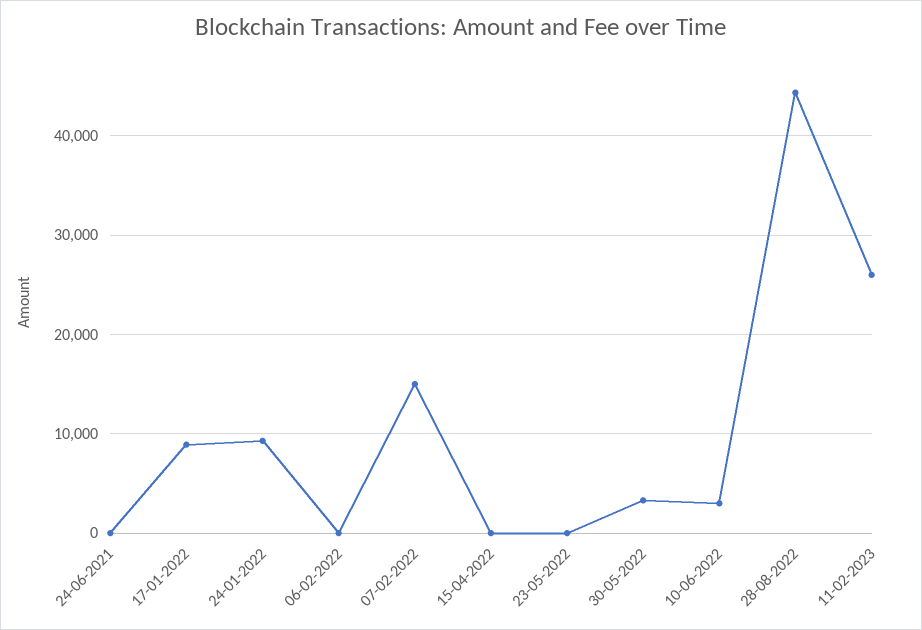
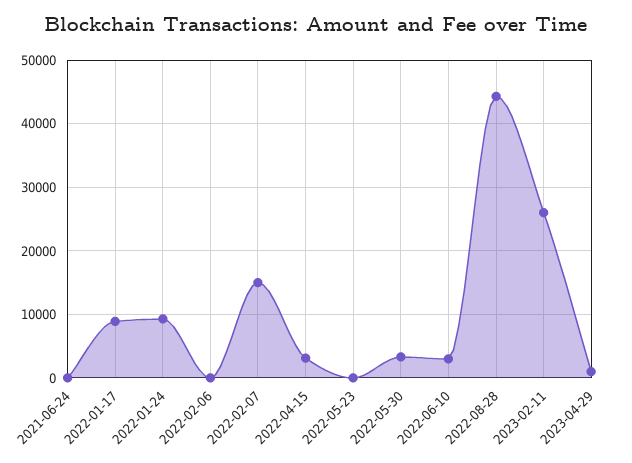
15-04-2022: 0 -> 3000
2023-04-29: none -> 1000

